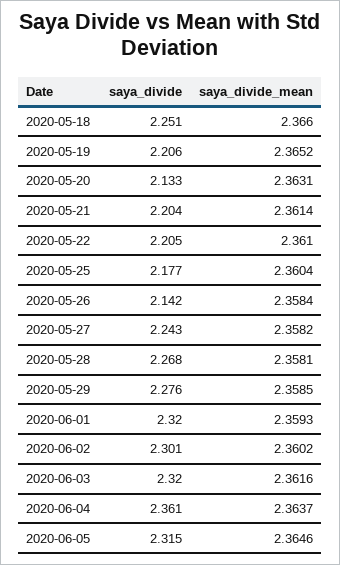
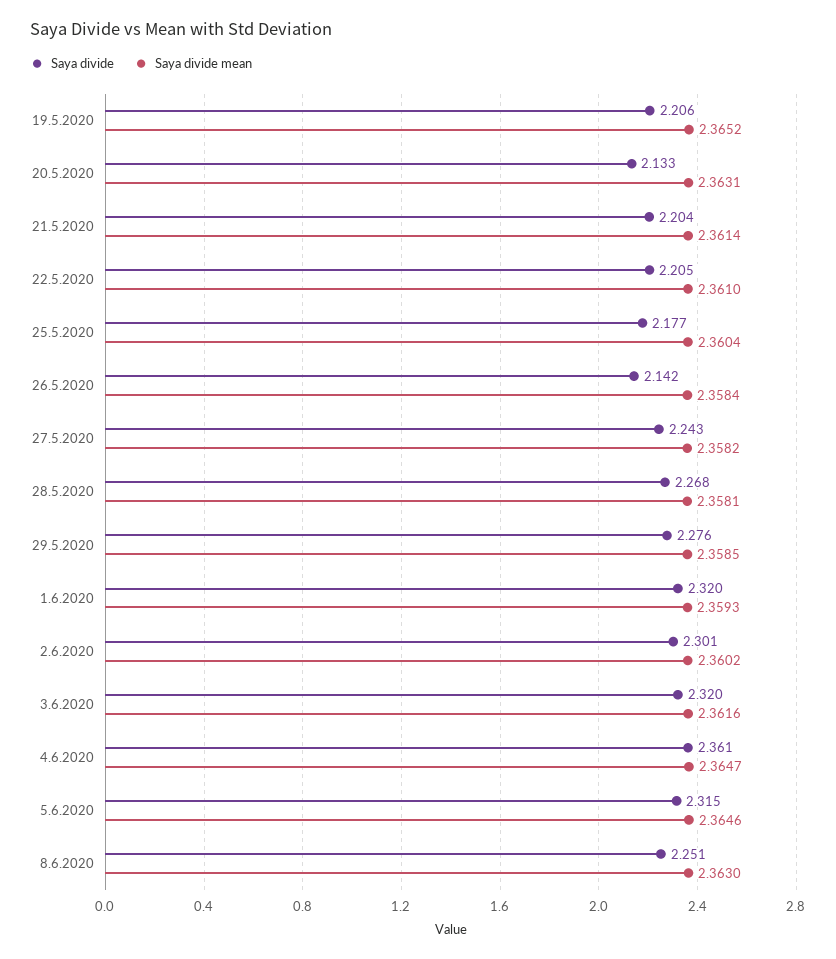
saya_divide, 2020-05-18: 2.251 -> none
saya_divide_mean, 2020-05-18: 2.366 -> none
saya_divide_mean, 2020-06-04: 2.3637 -> 2.3647
saya_divide, 8.6.2020: none -> 2.251
saya_divide_mean, 8.6.2020: none -> 2.363

